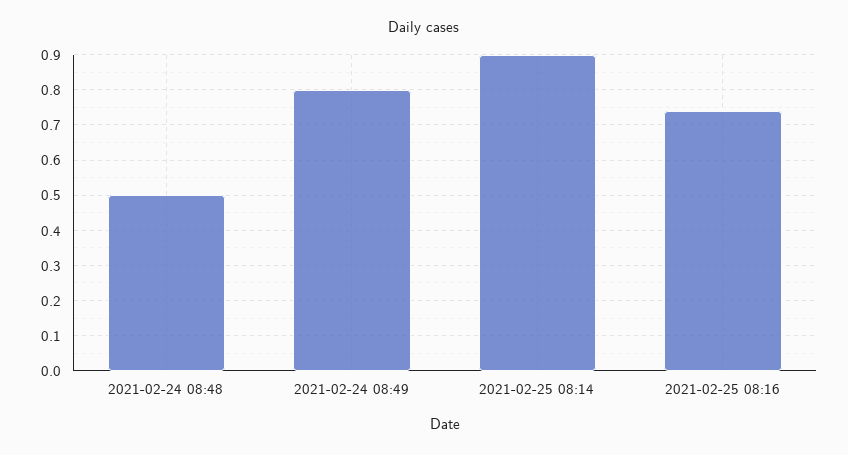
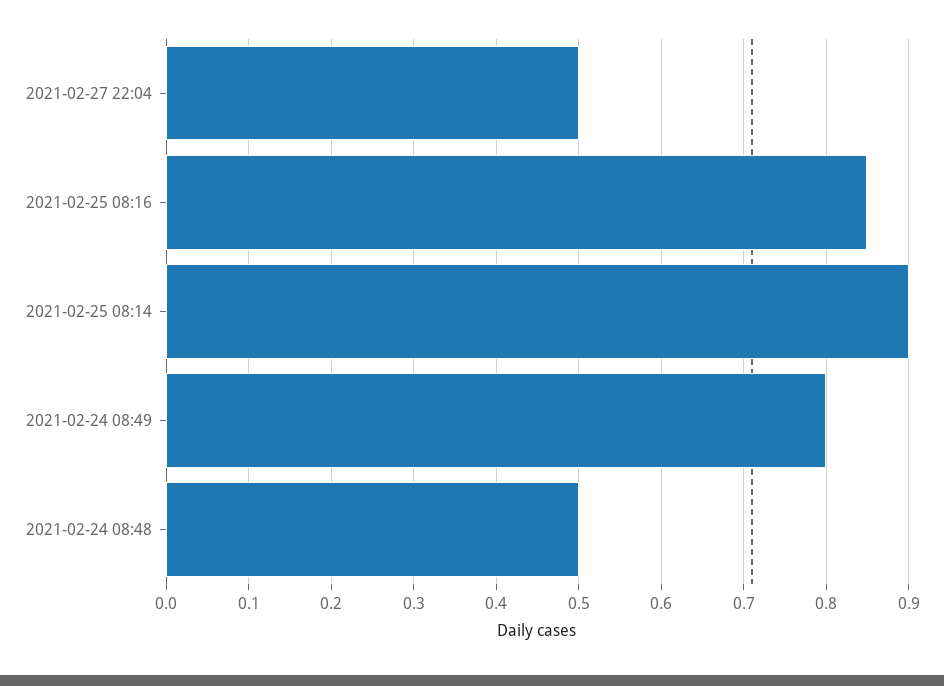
2021-02-25 08:16: 0.75 -> 0.85
2021-02-27 22:04: none -> 0.5

